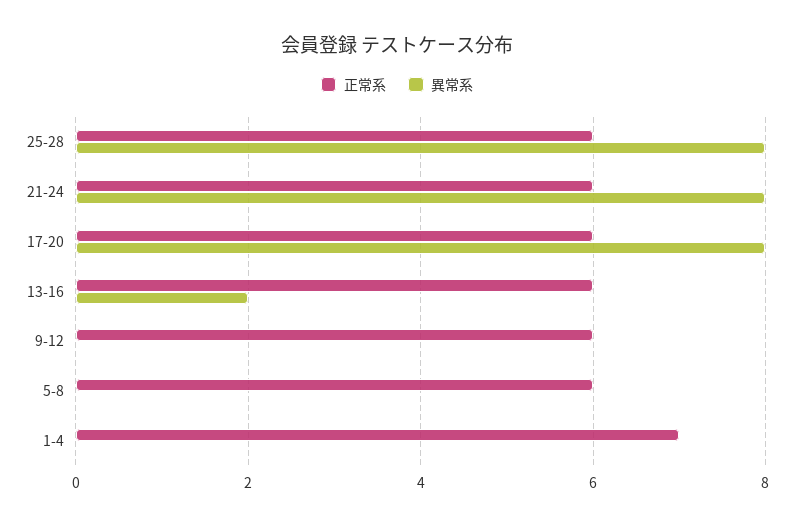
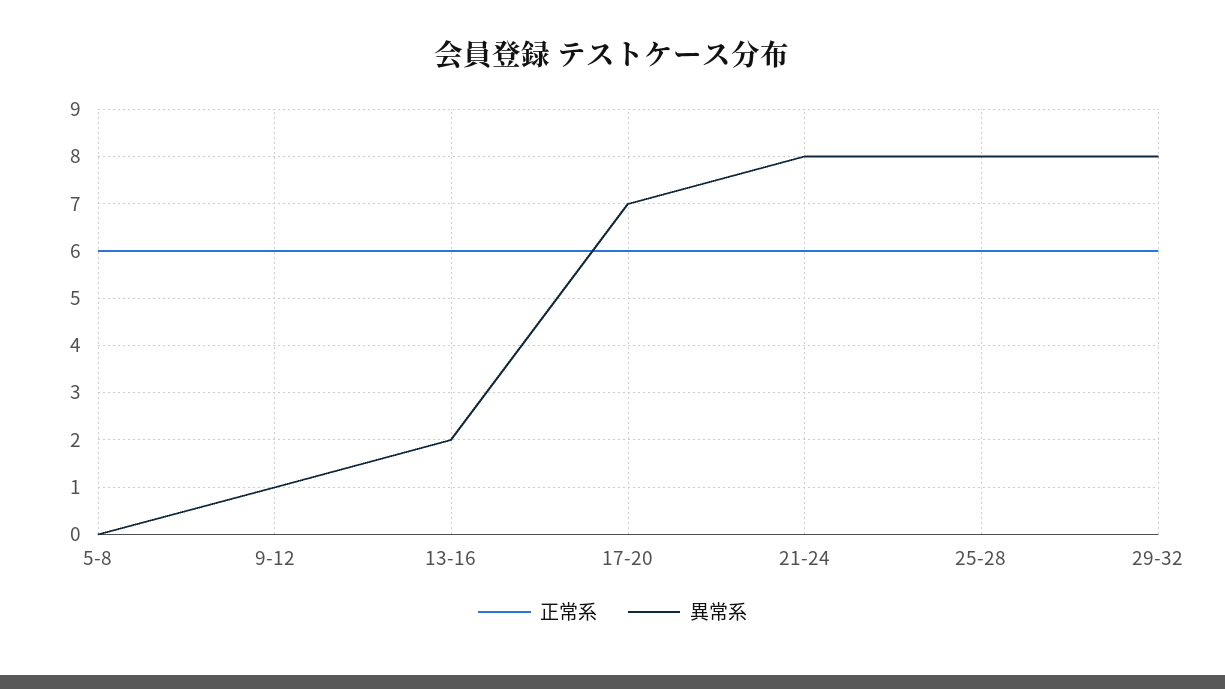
異常系, 17-20: 8 -> 7
異常系, 9-12: 0 -> 1
正常系, 1-4: 7 -> none
異常系, 1-4: 0 -> none
正常系, 29-32: none -> 6
異常系, 29-32: none -> 8

